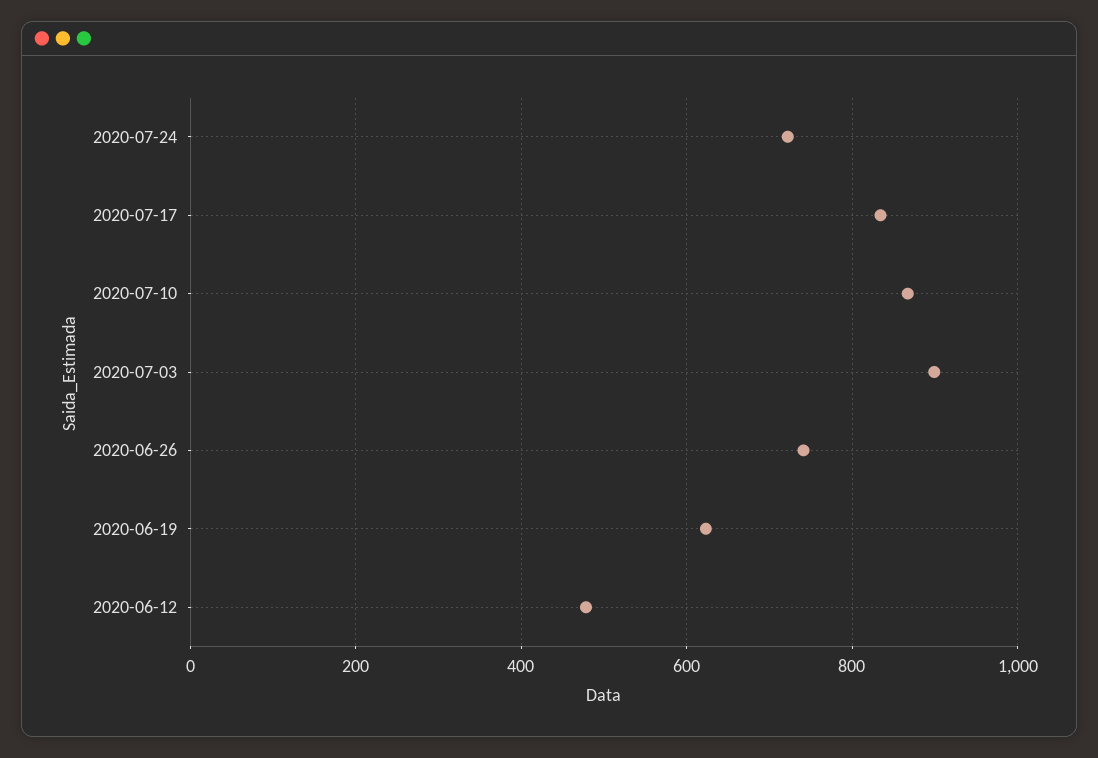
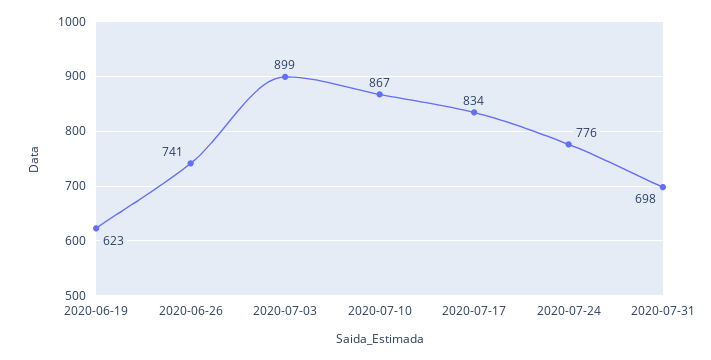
2020-07-24: 720 -> 776
2020-06-12: 480 -> none
2020-07-31: none -> 698

